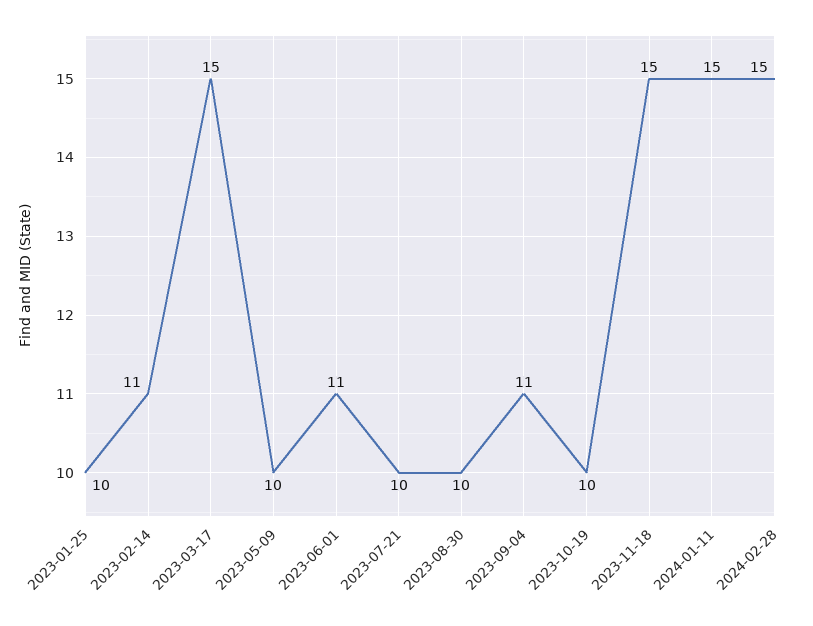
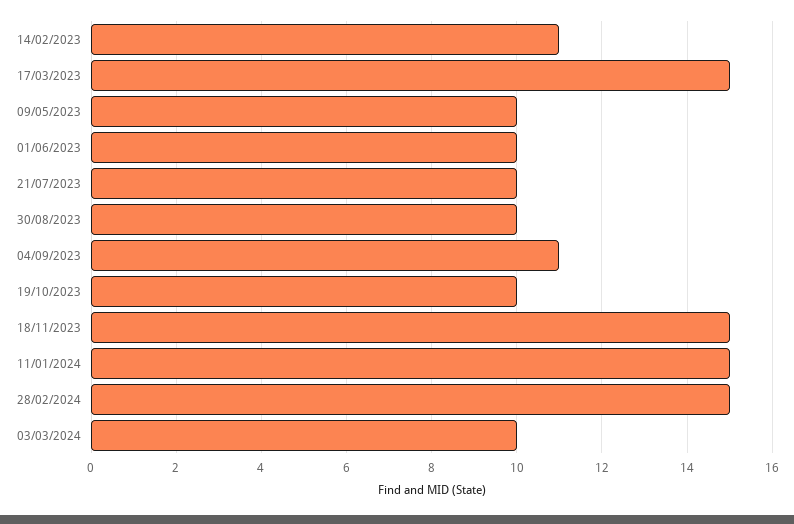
2023-01-25: 10 -> none
2023-06-01: 11 -> 10
03/03/2024: none -> 10

